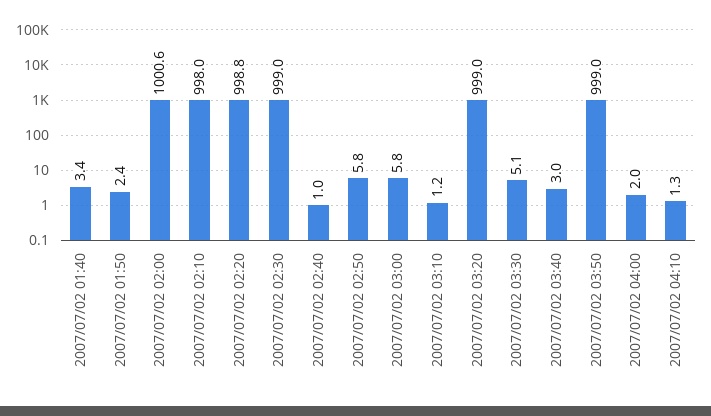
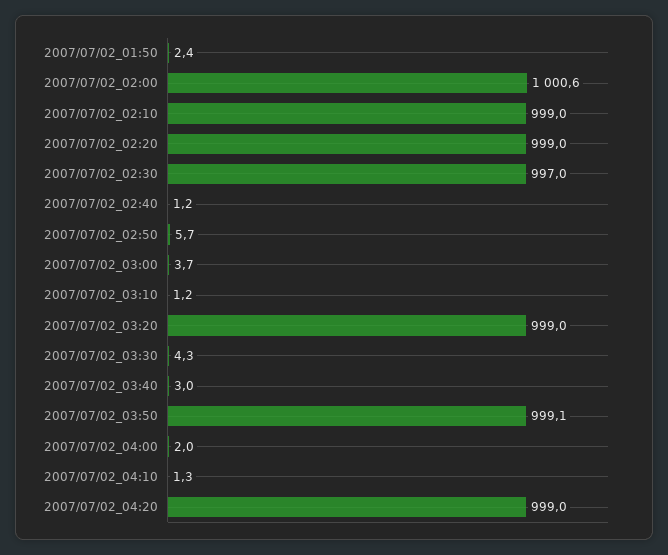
2007/07/02 01:40: 3.4 -> none
2007/07/02 02:10: 998 -> 999
2007/07/02 02:20: 998.8 -> 999
2007/07/02 02:30: 999 -> 997
2007/07/02 02:40: 1 -> 1.2
2007/07/02 02:50: 5.8 -> 5.7
2007/07/02 03:00: 5.8 -> 3.7
2007/07/02 03:30: 5.1 -> 4.3
2007/07/02 03:50: 999 -> 999.1
2007/07/02_04:20: none -> 999

